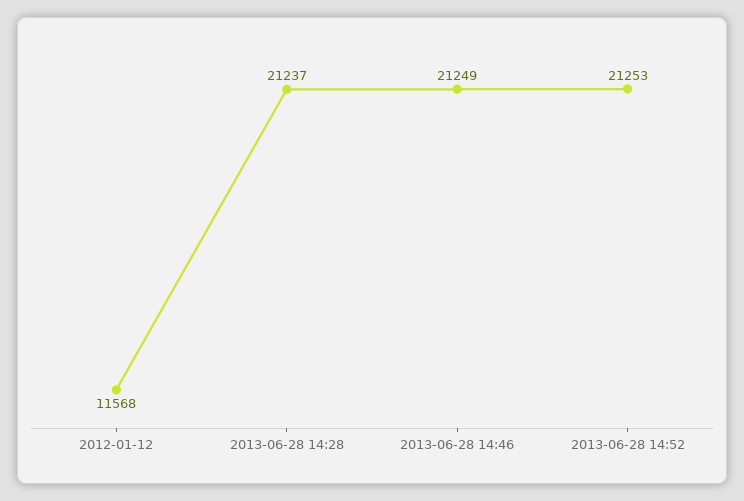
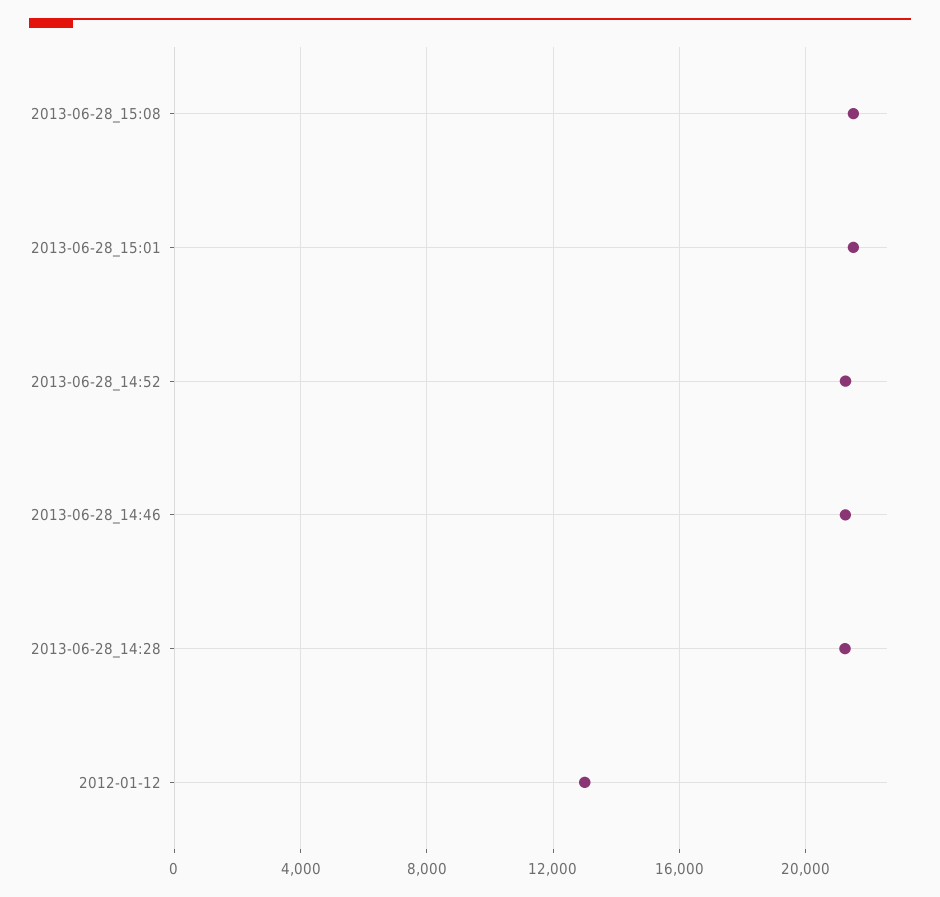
2012-01-12: 11568 -> 13000
2013-06-28_15:08: none -> 21500
2013-06-28_15:01: none -> 21500

